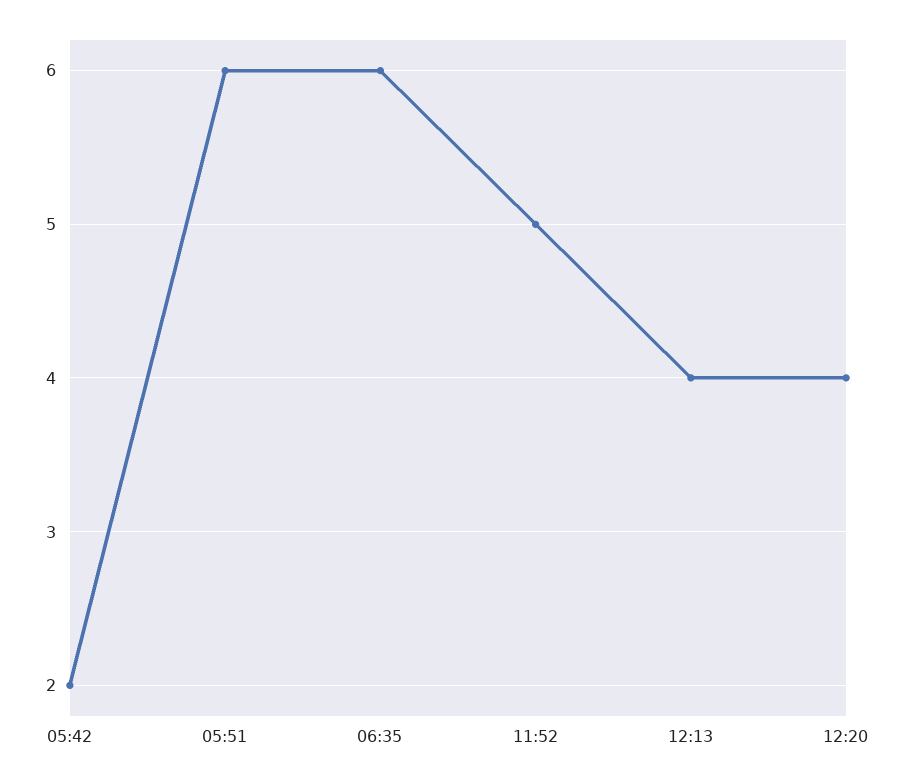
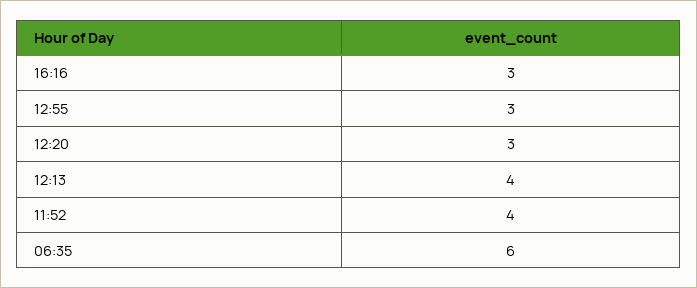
05:42: 2 -> none
05:51: 6 -> none
11:52: 5 -> 4
12:20: 4 -> 3
16:16: none -> 3
12:55: none -> 3

